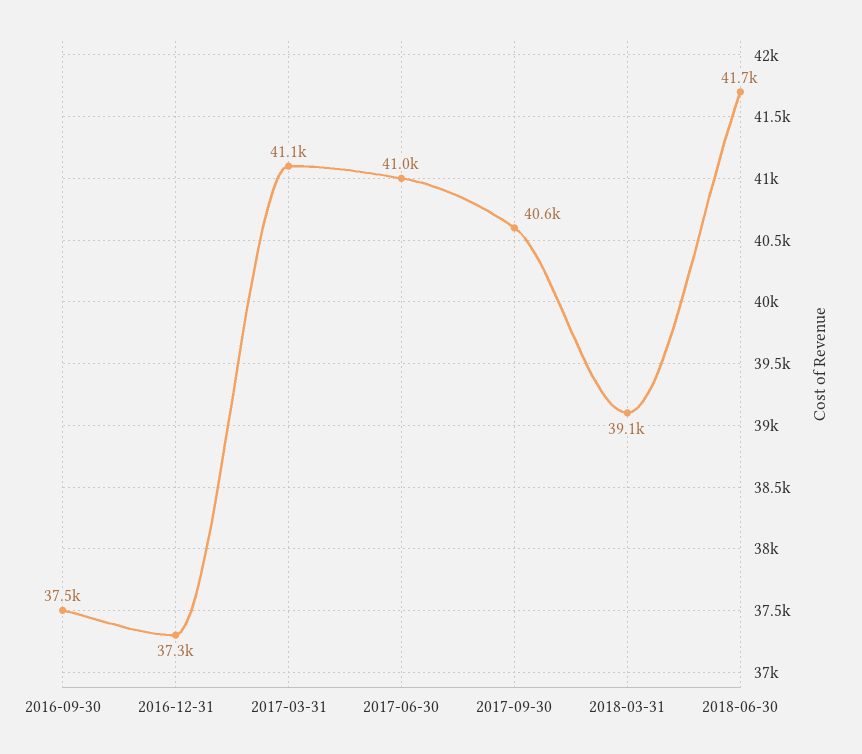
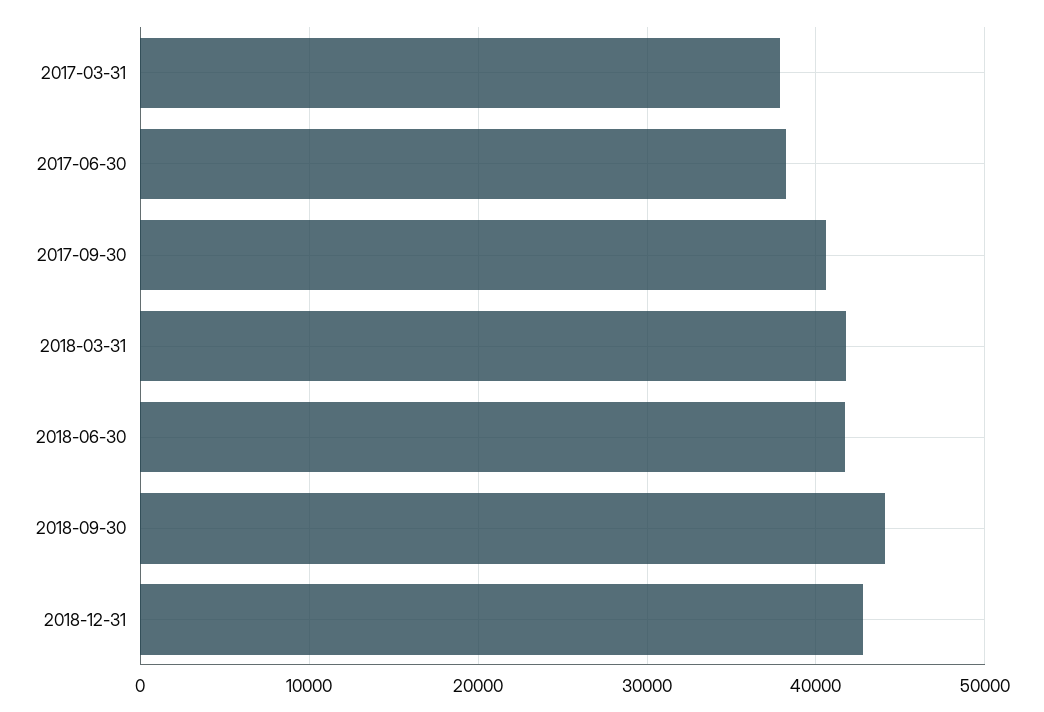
2016-09-30: 37500 -> none
2016-12-31: 37300 -> none
2017-03-31: 41100 -> 38000
2017-06-30: 41000 -> 38000
2018-03-31: 39100 -> 42000
2018-09-30: none -> 44000
2018-12-31: none -> 43000

